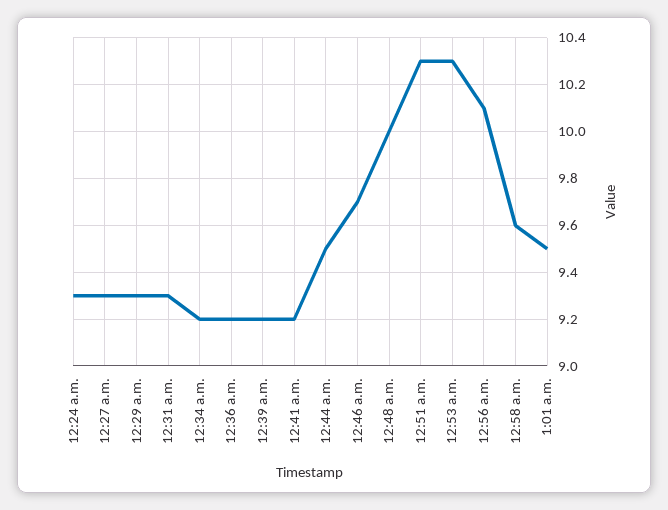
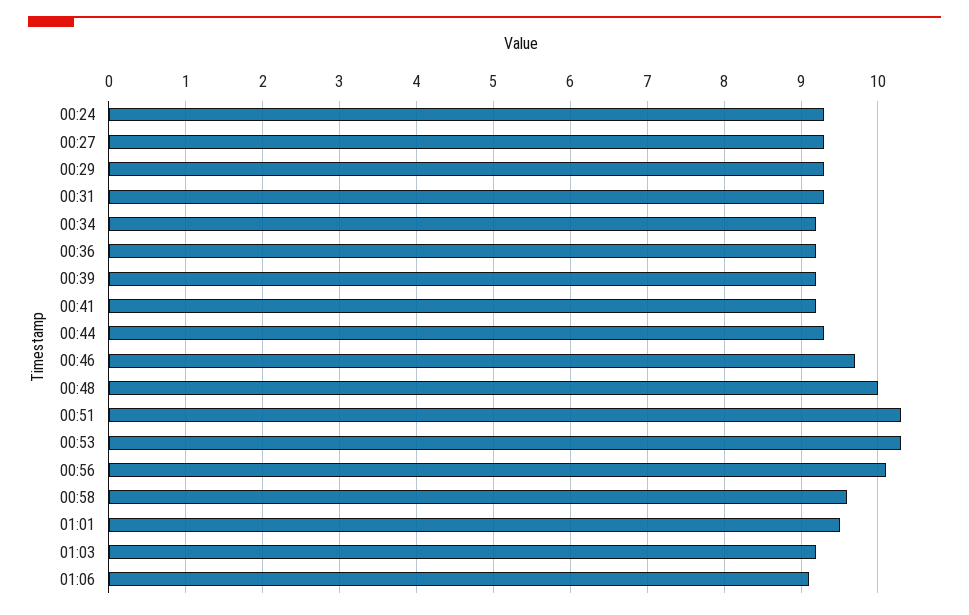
12:44 a.m.: 9.5 -> 9.3
01:03: none -> 9.2
01:06: none -> 9.1

